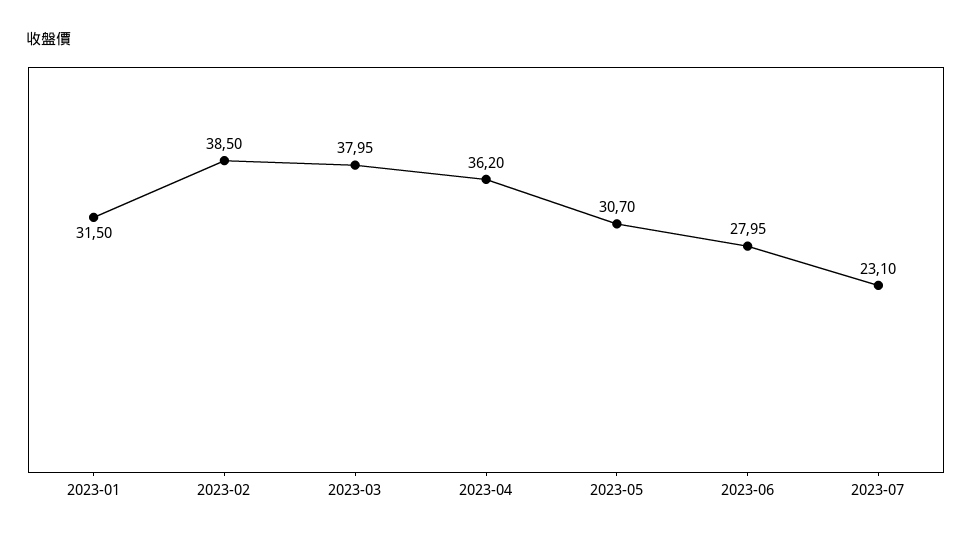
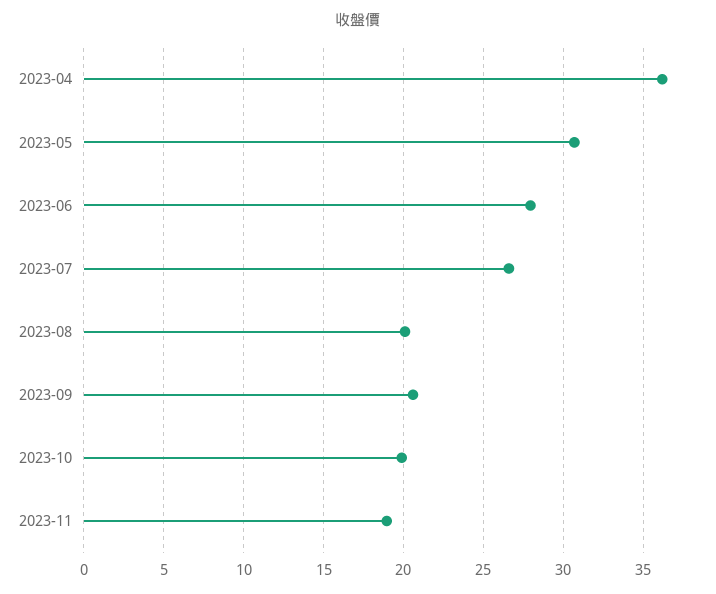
2023-01: 31.5 -> none
2023-02: 38.5 -> none
2023-03: 37.95 -> none
2023-07: 23.1 -> 26.5
2023-08: none -> 20
2023-09: none -> 20.5
2023-10: none -> 20
2023-11: none -> 19

